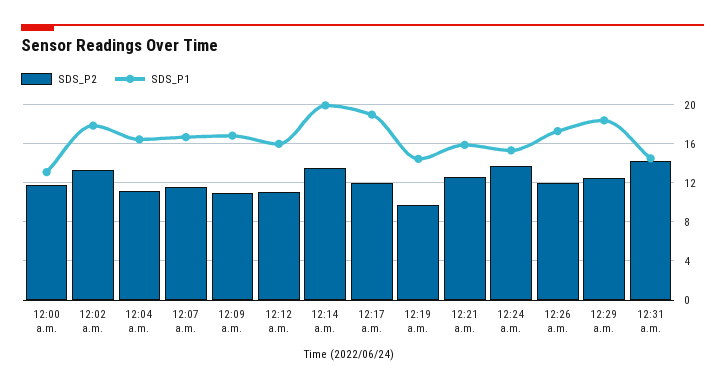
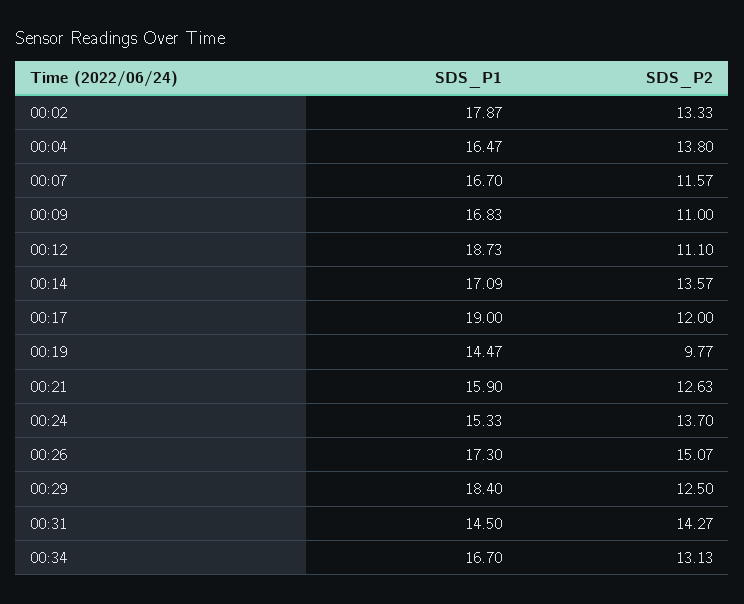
SDS_P2, 12:00 a.m.: 12 -> none
SDS_P1, 12:00 a.m.: 13 -> none
SDS_P2, 12:04 a.m.: 11 -> 13.8
SDS_P1, 12:12 a.m.: 16 -> 18.73
SDS_P1, 12:14 a.m.: 20 -> 17.09
SDS_P2, 12:26 a.m.: 12 -> 15.07
SDS_P1, 00:34: none -> 16.7
SDS_P2, 00:34: none -> 13.13

